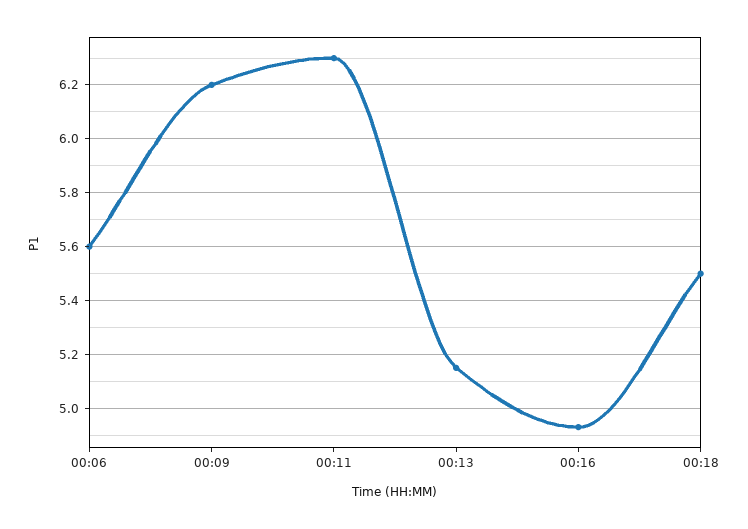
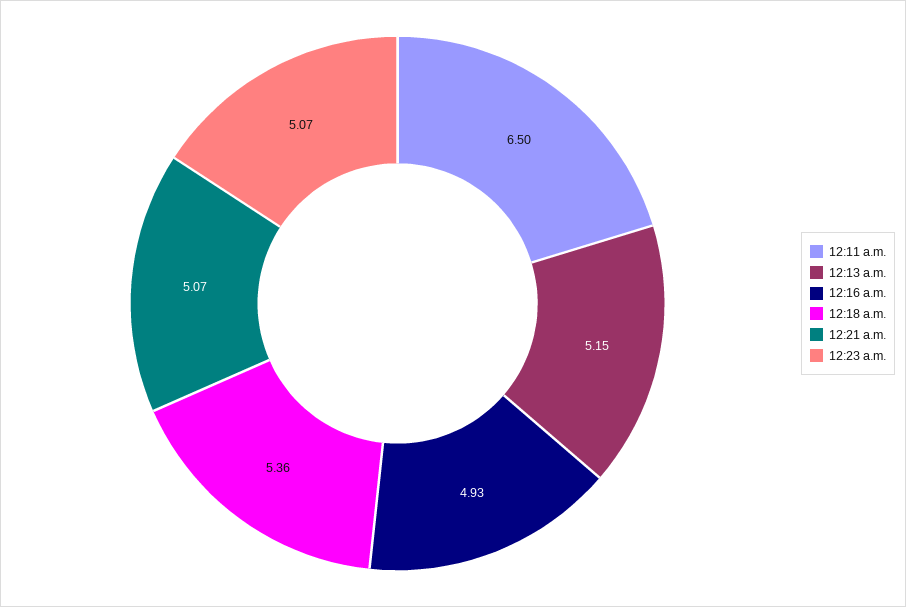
00:06: 5.6 -> none
00:09: 6.2 -> none
00:11: 6.3 -> 6.5
00:18: 5.5 -> 5.36
12:21 a.m.: none -> 5.07
12:23 a.m.: none -> 5.07

